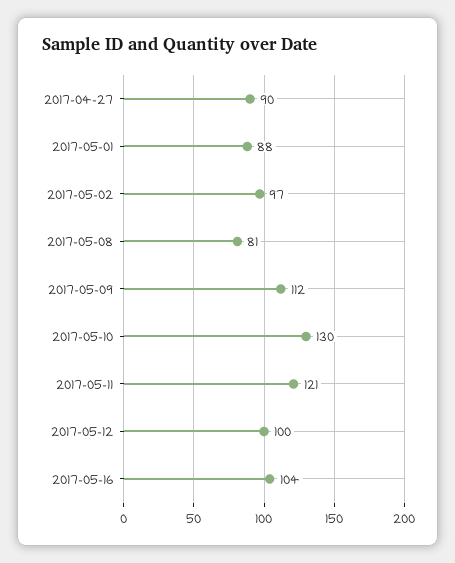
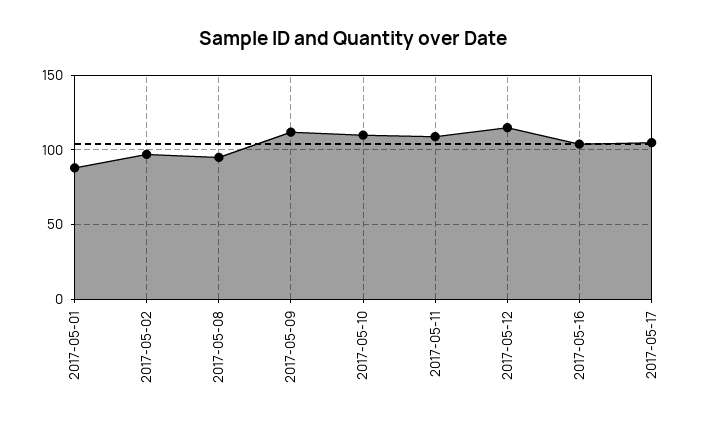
2017-04-27: 90 -> none
2017-05-08: 81 -> 95
2017-05-10: 130 -> 110
2017-05-11: 121 -> 110
2017-05-12: 100 -> 115
2017-05-17: none -> 105

